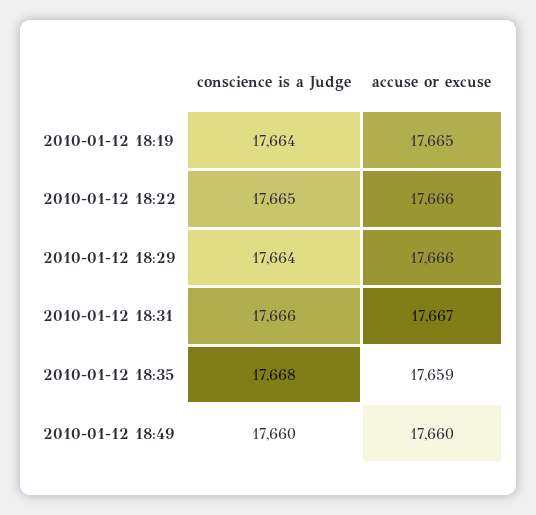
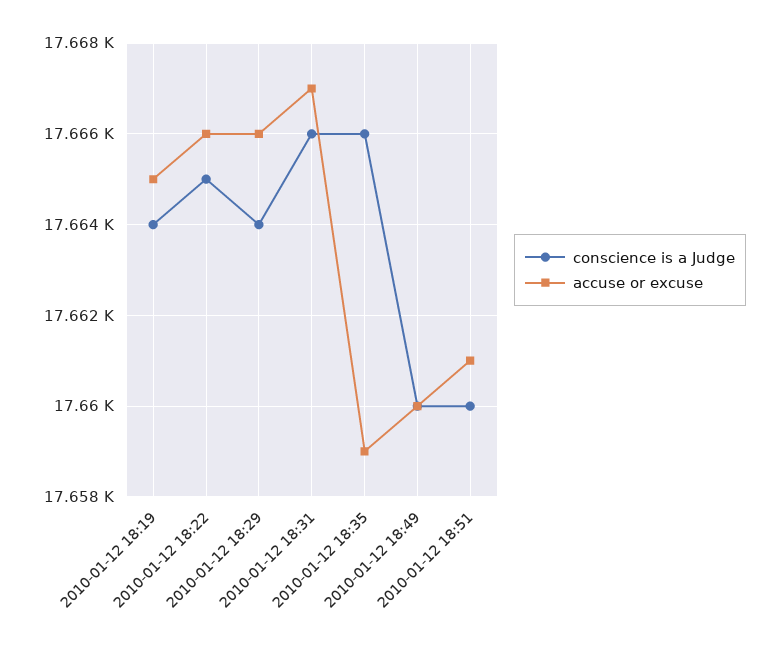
conscience is a Judge, 2010-01-12 18:35: 17668 -> 17666
conscience is a Judge, 2010-01-12 18:51: none -> 17660
accuse or excuse, 2010-01-12 18:51: none -> 17661

